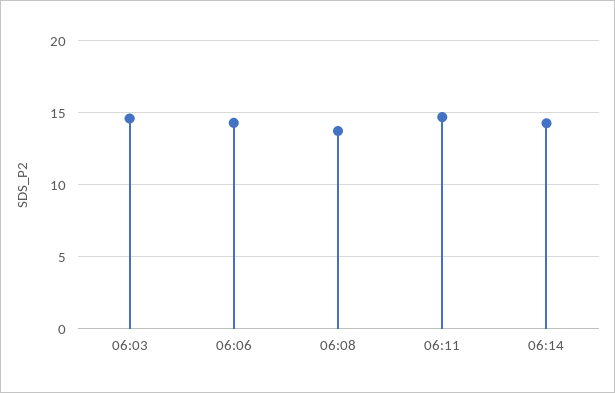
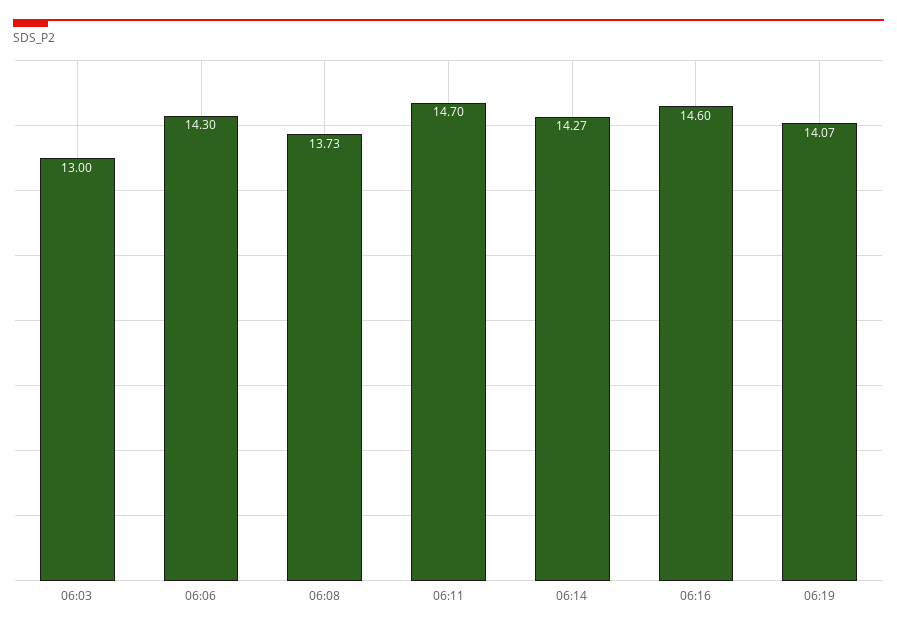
06:03: 14.5 -> 13
06:16: none -> 14.6
06:19: none -> 14.07

